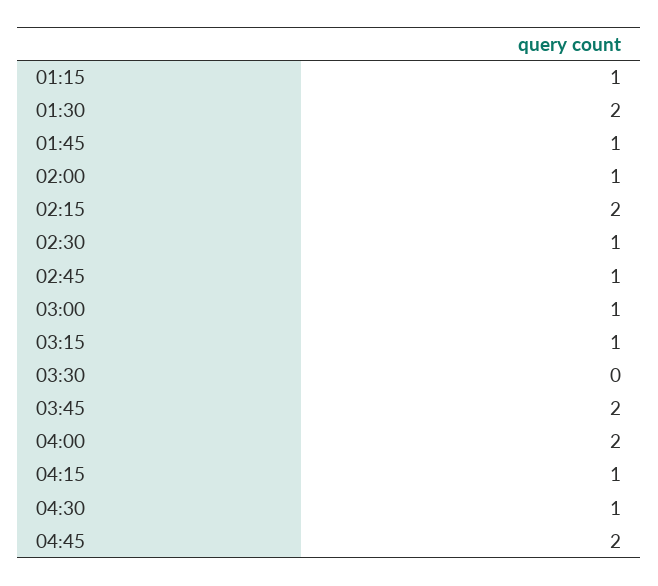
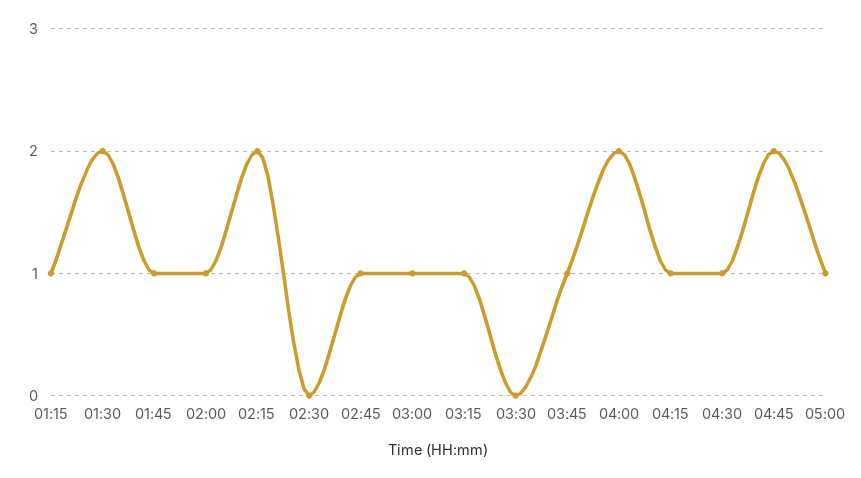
02:30: 1 -> 0
03:45: 2 -> 1
05:00: none -> 1

